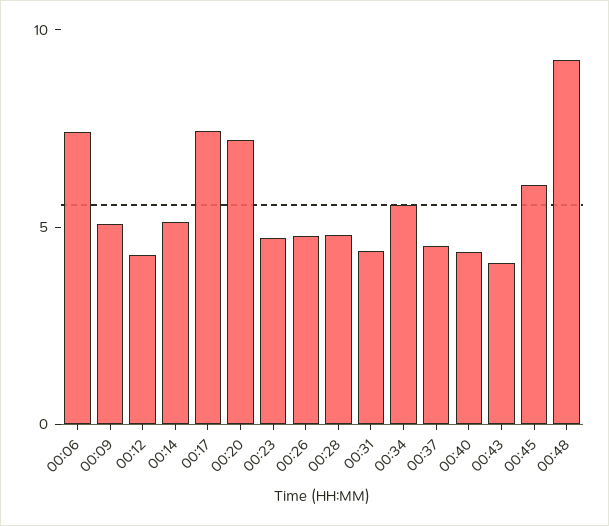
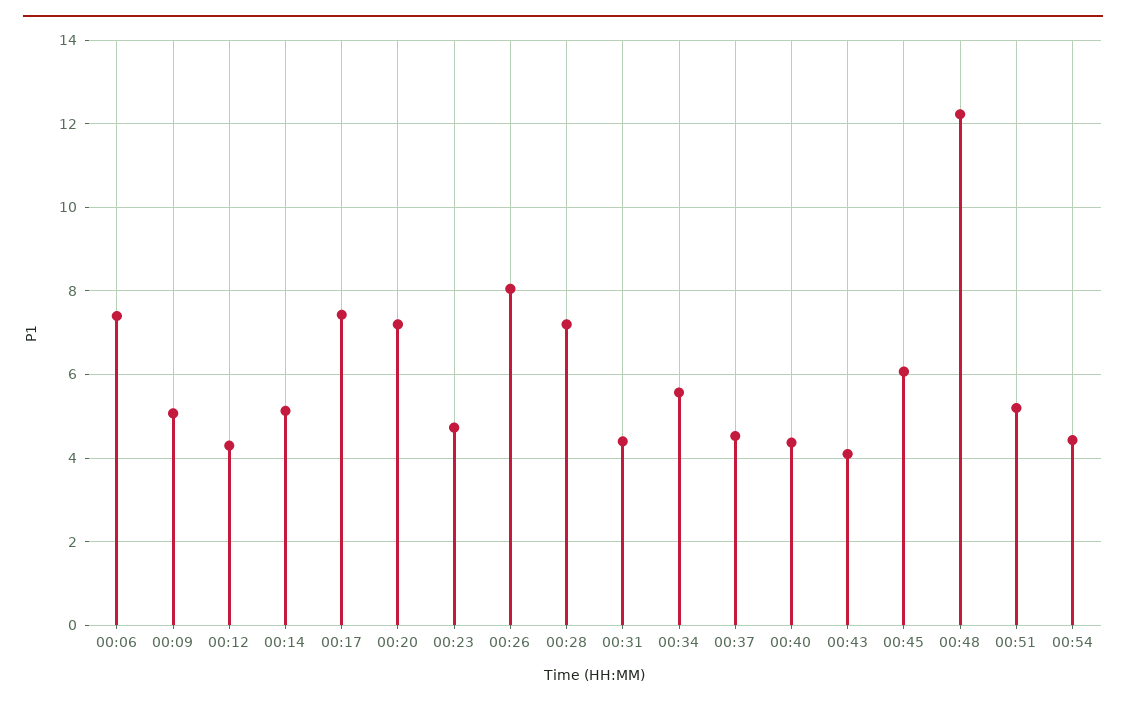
00:26: 5 -> 8
00:28: 5 -> 7.2
00:48: 9 -> 12.2
00:51: none -> 5.2
00:54: none -> 4.4

